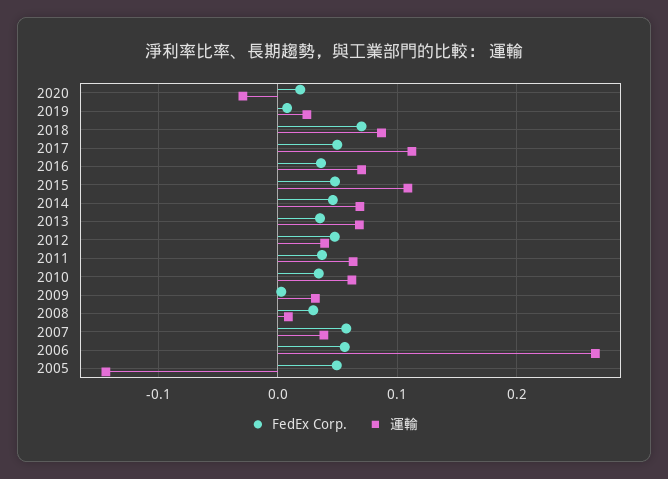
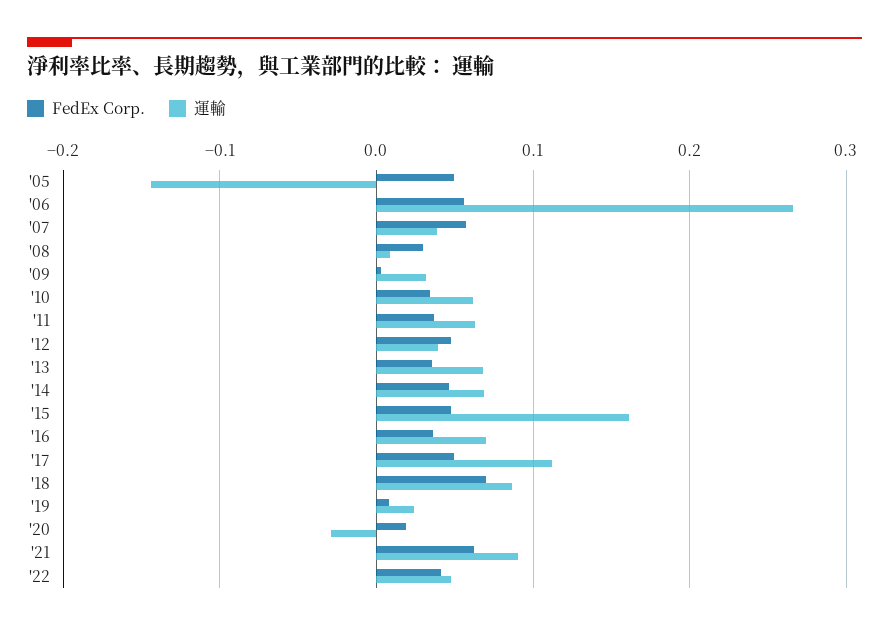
運輸, 2015: 0.11 -> 0.16
FedEx Corp., '21: none -> 0.06
運輸, '21: none -> 0.09
FedEx Corp., '22: none -> 0.04
運輸, '22: none -> 0.05

